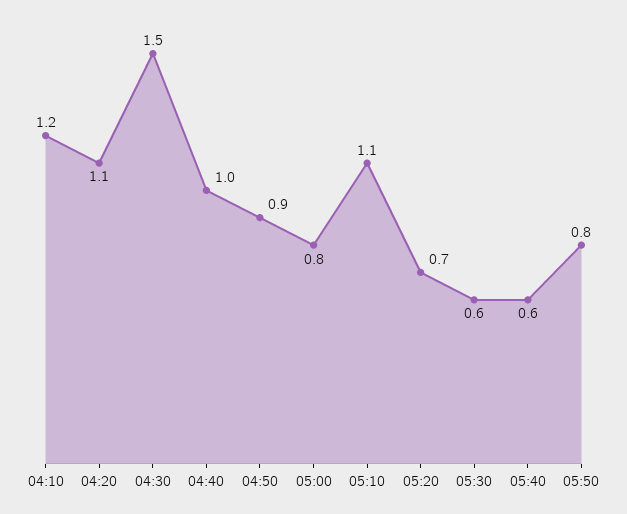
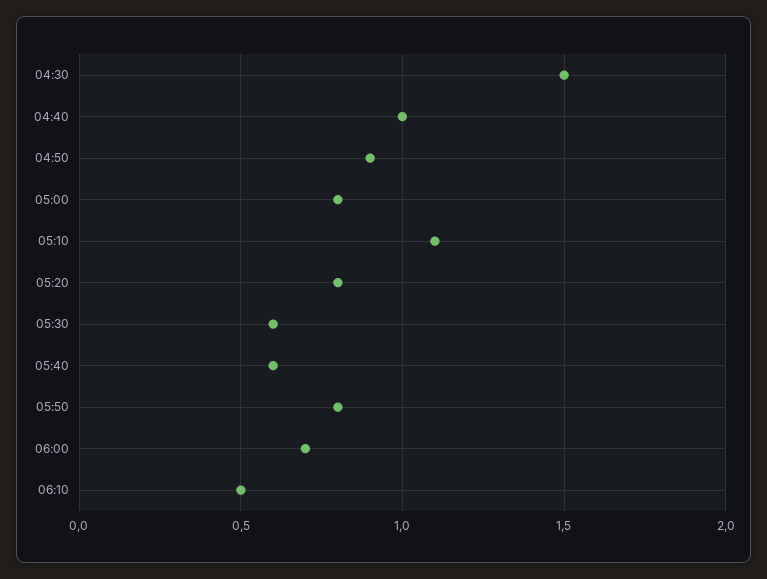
04:10: 1.2 -> none
04:20: 1.1 -> none
05:20: 0.7 -> 0.8
06:00: none -> 0.7
06:10: none -> 0.5

